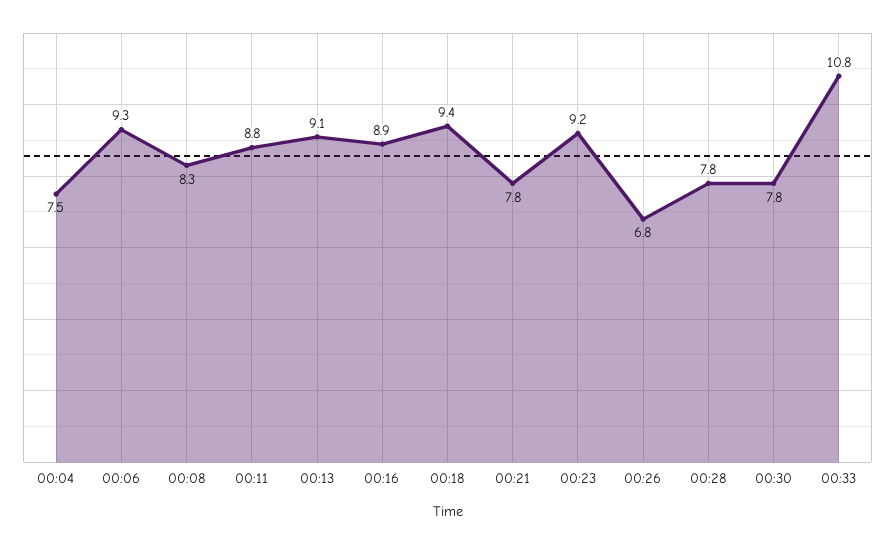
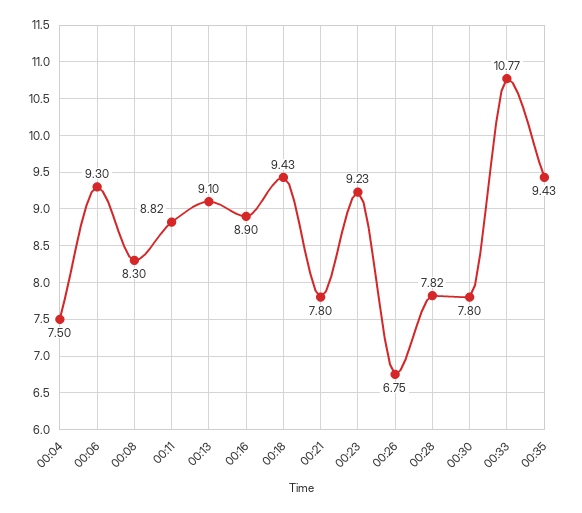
00:35: none -> 9.43

